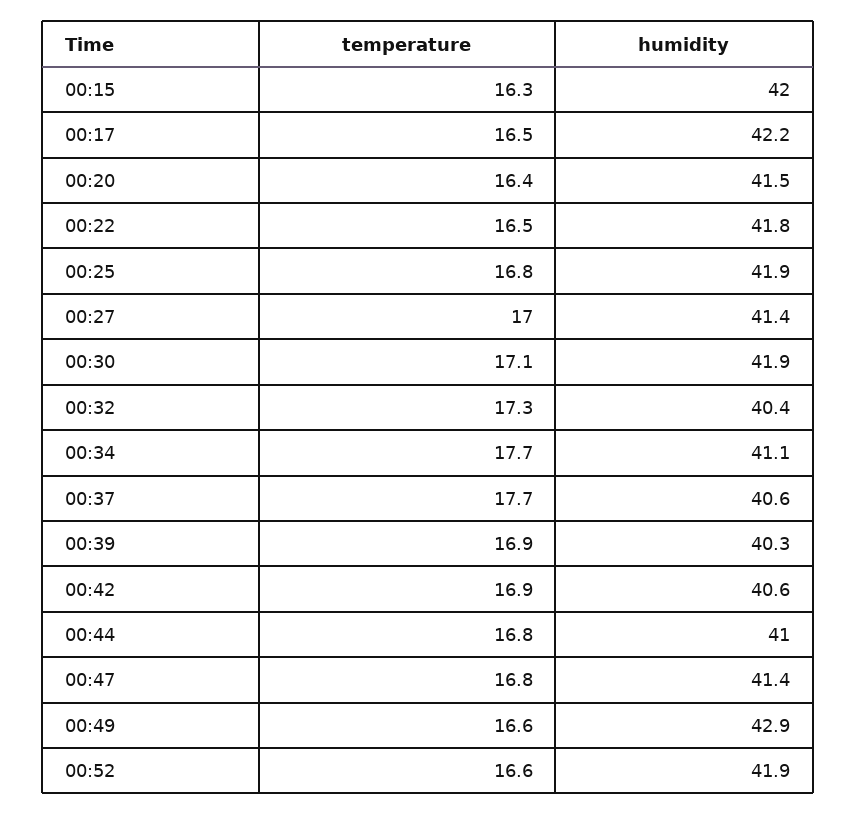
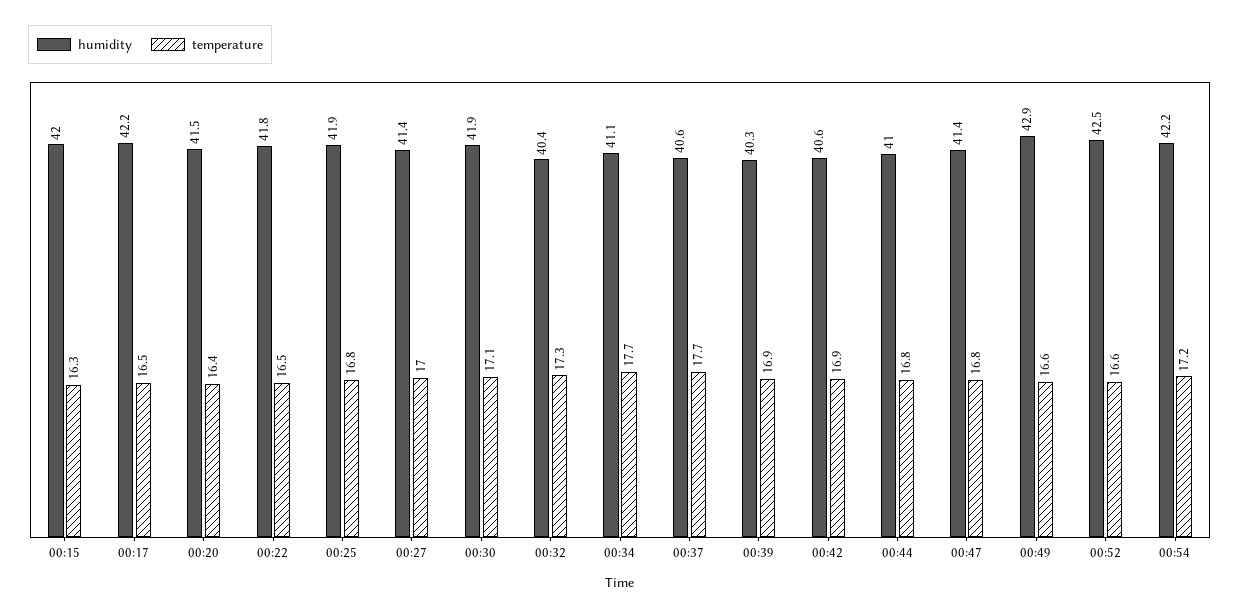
humidity, 00:52: 41.9 -> 42.5
humidity, 00:54: none -> 42.2
temperature, 00:54: none -> 17.2

